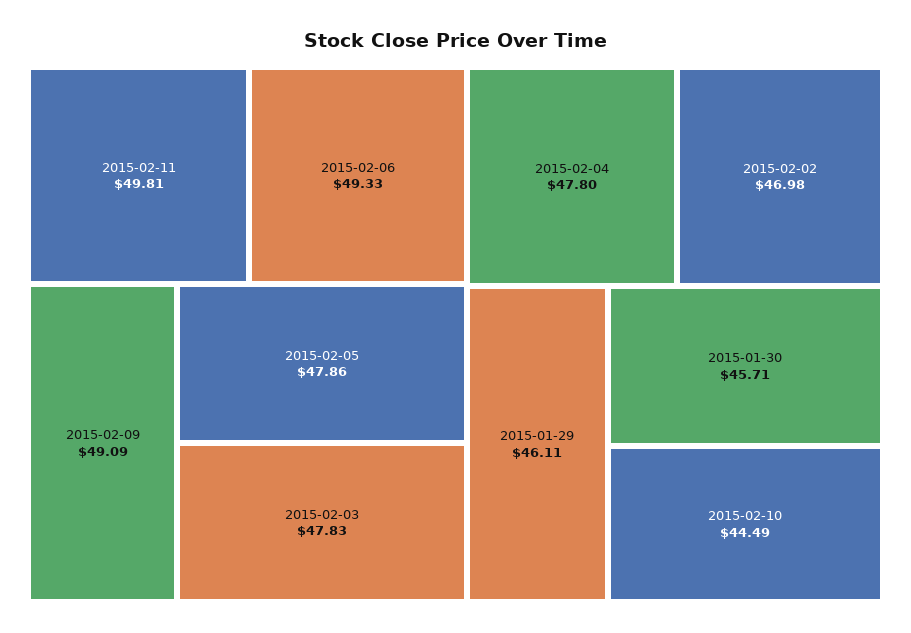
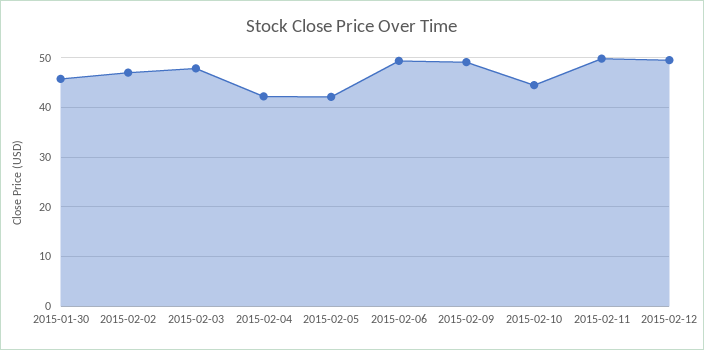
2015-02-05: 47.86 -> 42
2015-02-04: 47.8 -> 42
2015-01-29: 46.11 -> none
2015-02-12: none -> 50

